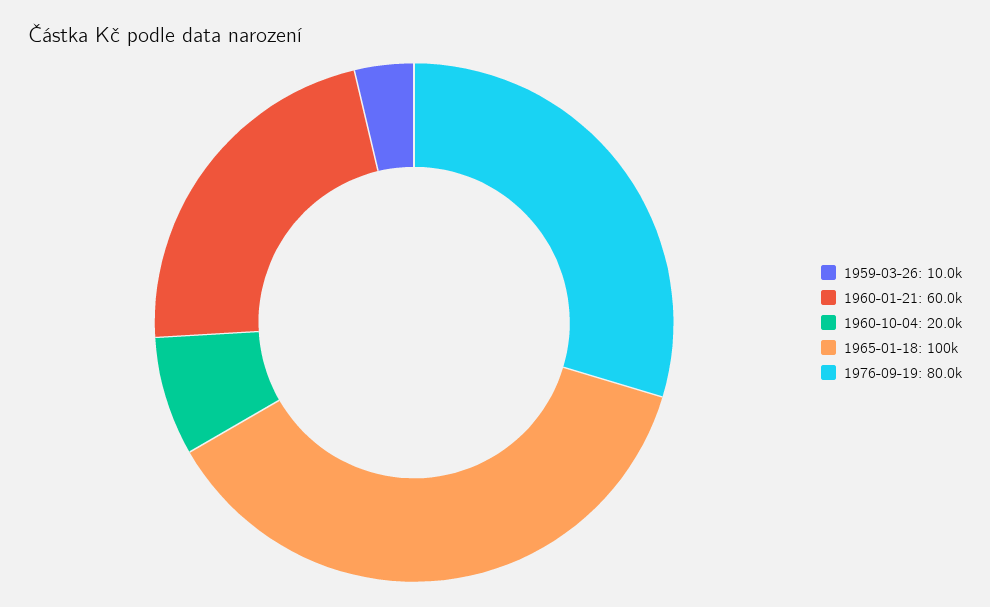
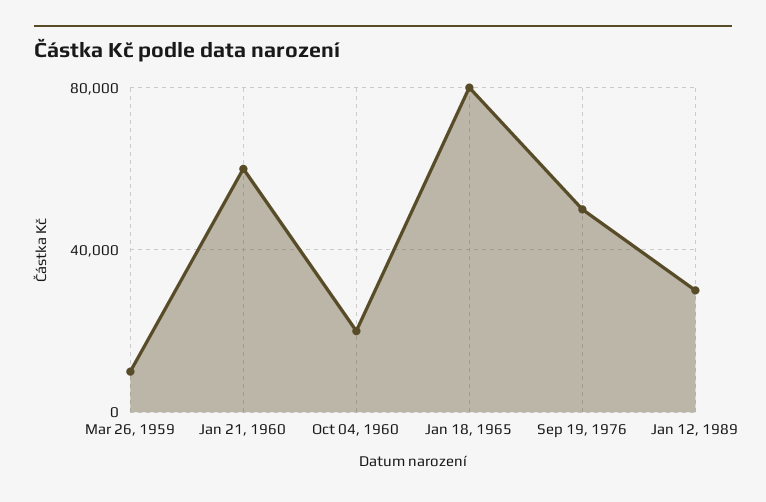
1965-01-18: 100000 -> 80000
1976-09-19: 80000 -> 50000
Jan 12, 1989: none -> 30000

